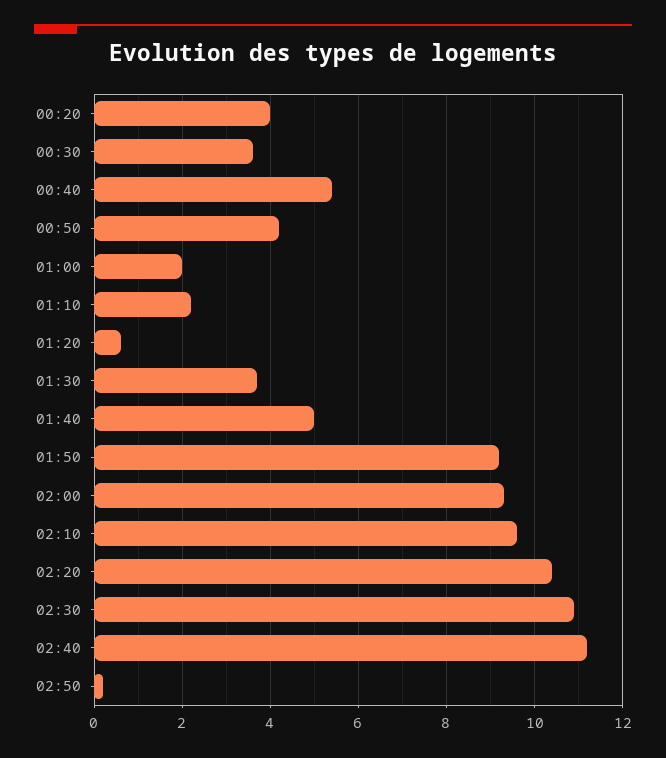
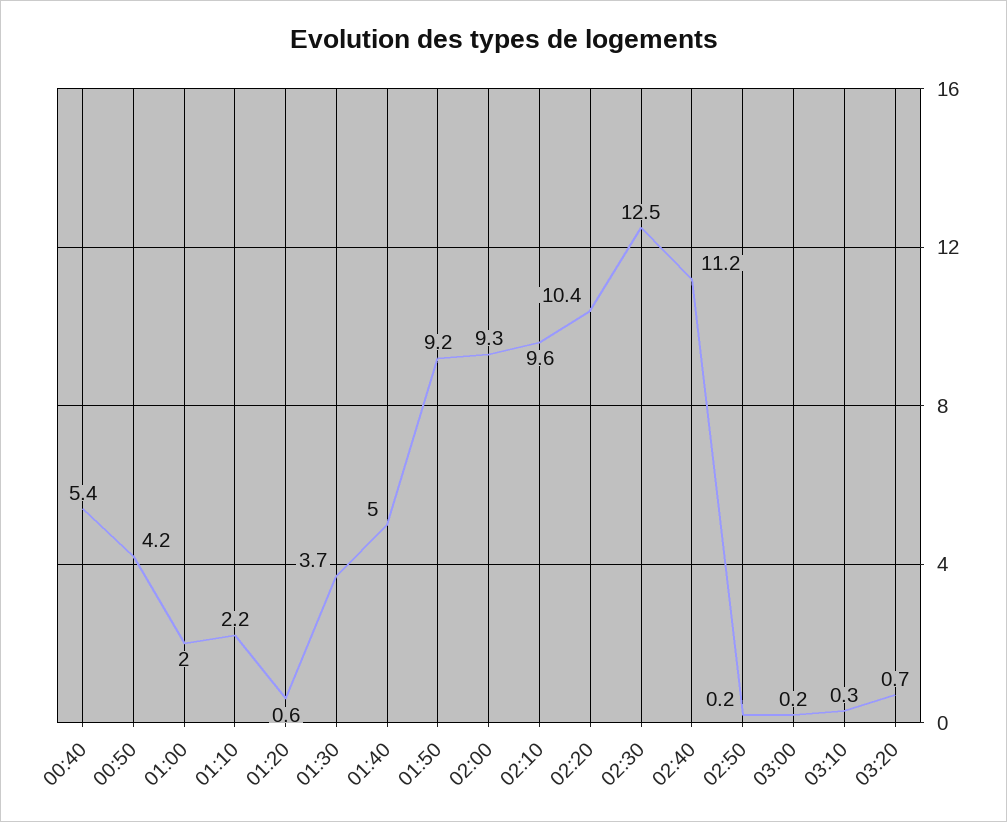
00:20: 4 -> none
00:30: 3.5 -> none
02:30: 11 -> 12.5
03:00: none -> 0.2
03:10: none -> 0.3
03:20: none -> 0.7

